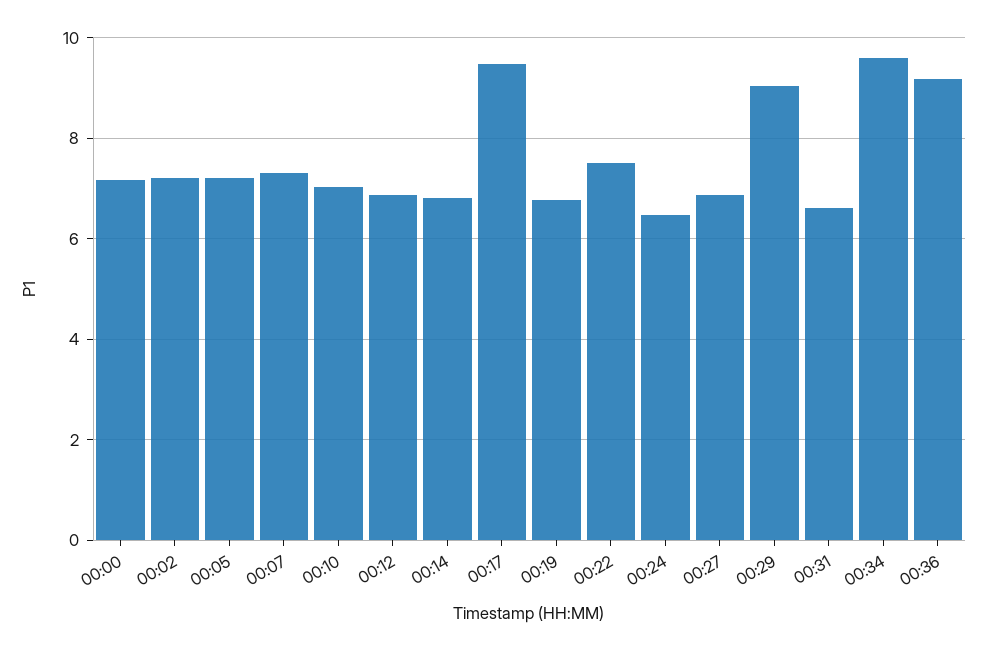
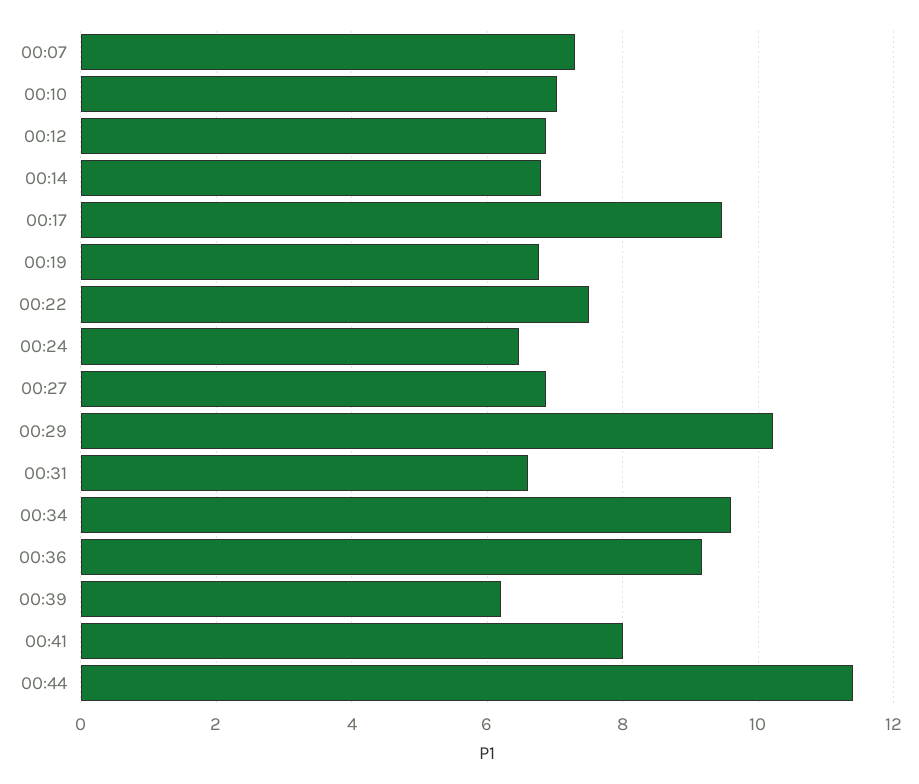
00:00: 7.2 -> none
00:02: 7.2 -> none
00:05: 7.2 -> none
00:29: 9 -> 10.2
00:39: none -> 6.2
00:41: none -> 8
00:44: none -> 11.4

